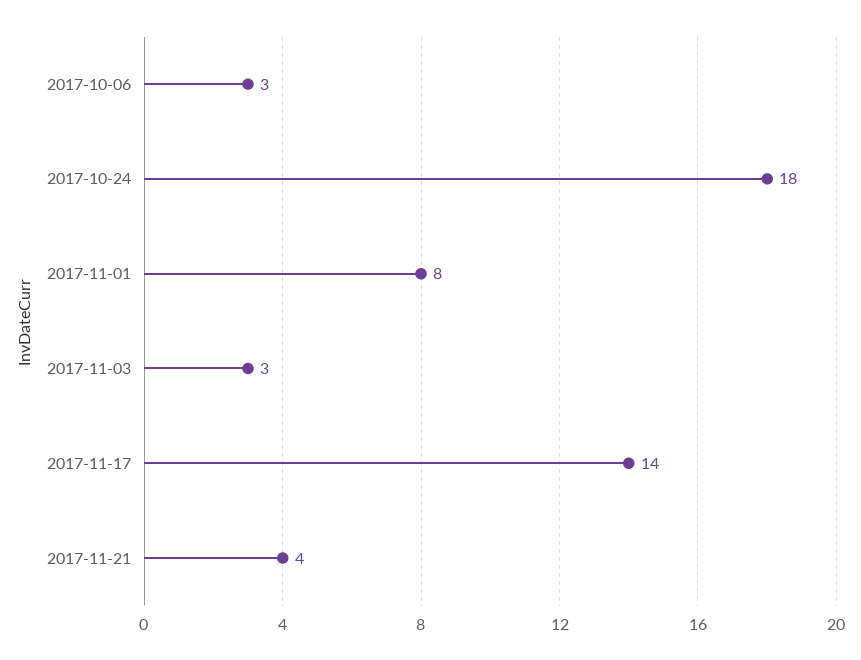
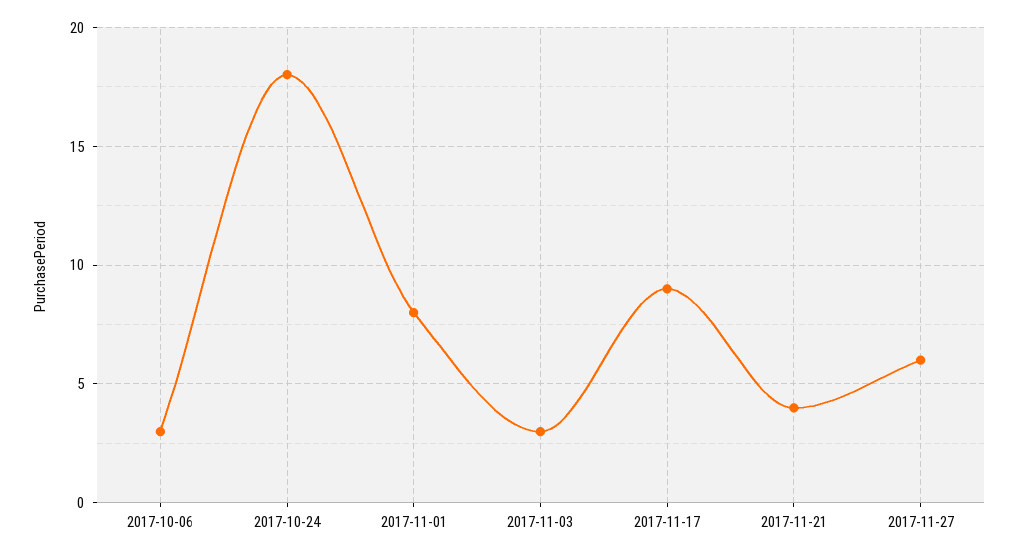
2017-11-17: 14 -> 9
2017-11-27: none -> 6

